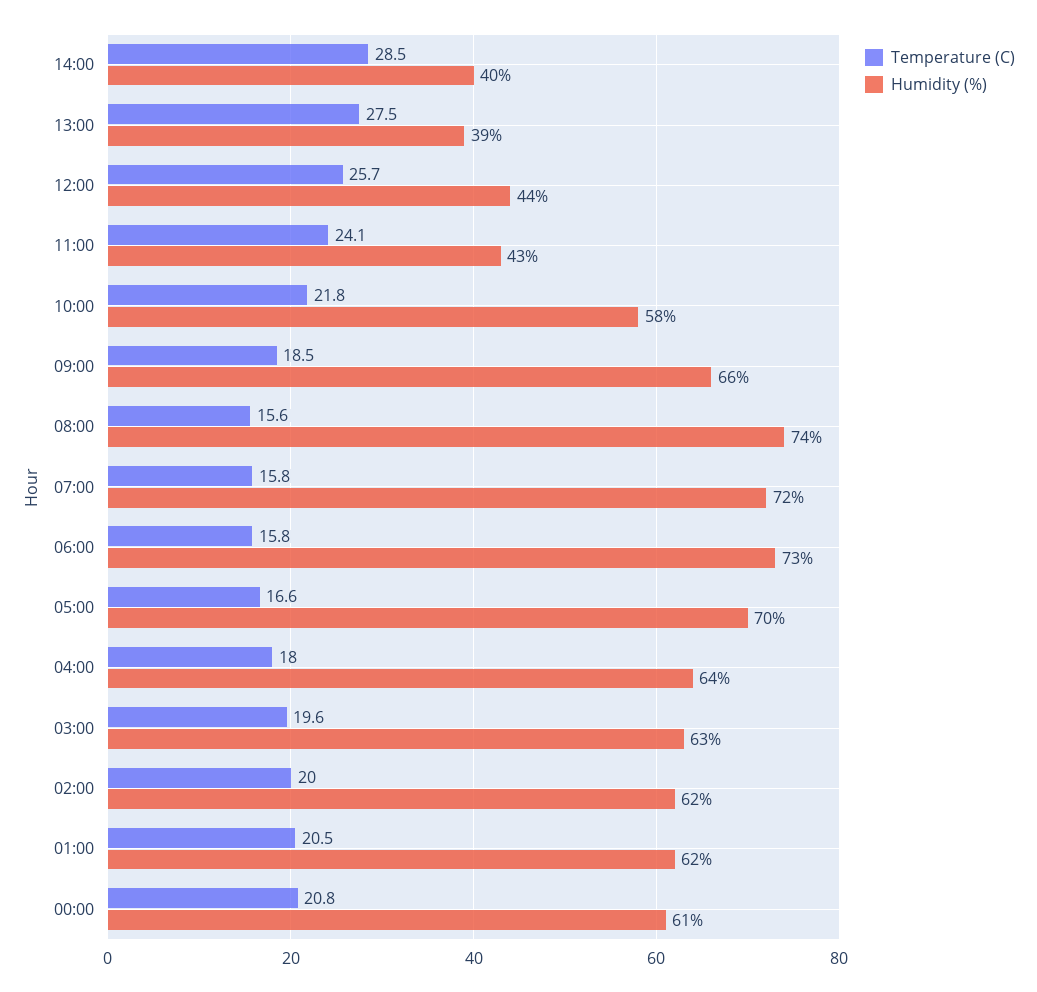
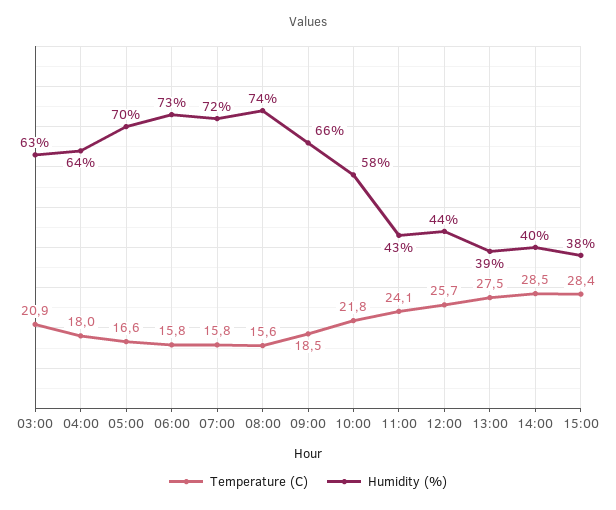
Temperature (C), 03:00: 19.6 -> 20.9
Temperature (C), 02:00: 20 -> none
Humidity (%), 02:00: 62 -> none
Temperature (C), 01:00: 20.5 -> none
Humidity (%), 01:00: 62 -> none
Temperature (C), 00:00: 20.8 -> none
Humidity (%), 00:00: 61 -> none
Temperature (C), 15:00: none -> 28.4
Humidity (%), 15:00: none -> 38

